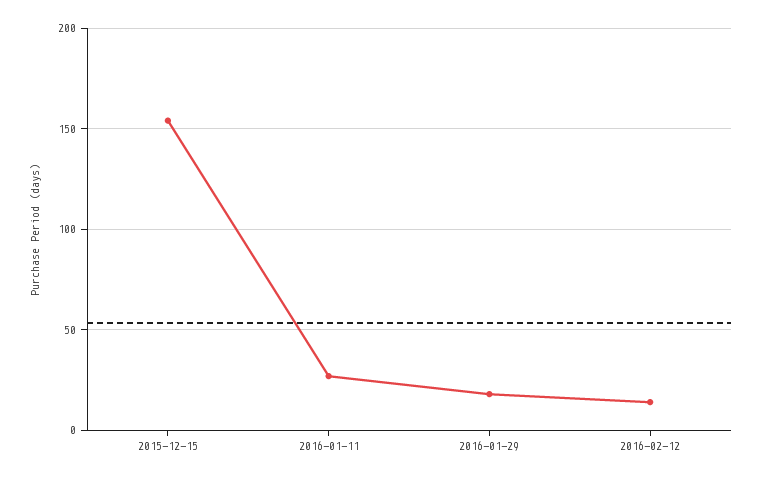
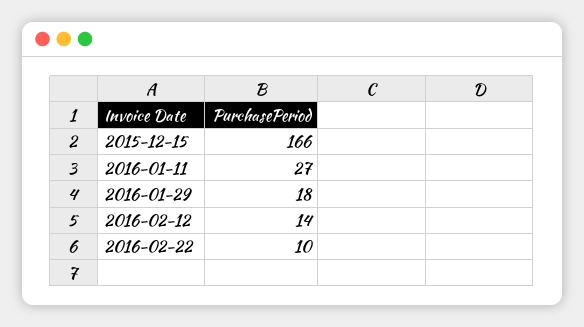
2015-12-15: 155 -> 166
2016-02-22: none -> 10

